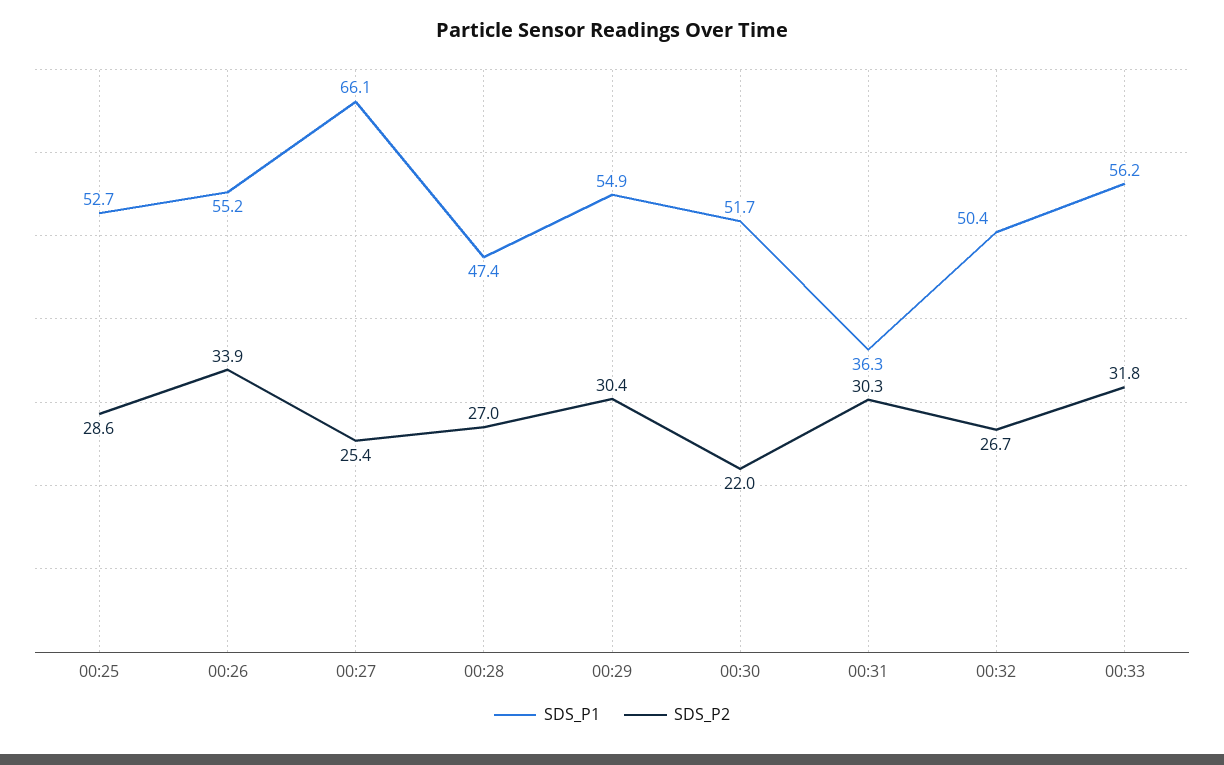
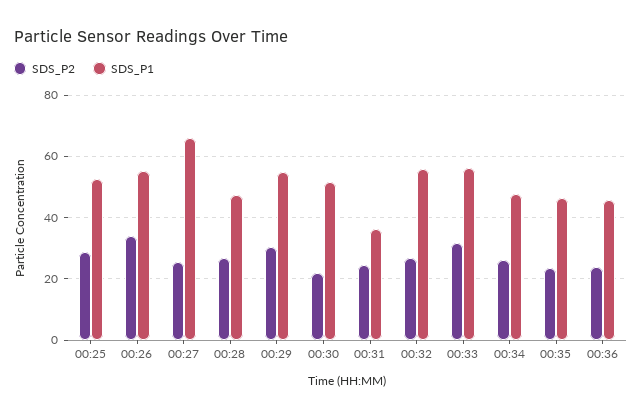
SDS_P2, 00:31: 30.3 -> 24
SDS_P1, 00:32: 50.4 -> 56
SDS_P2, 00:34: none -> 26
SDS_P1, 00:34: none -> 48
SDS_P2, 00:35: none -> 24
SDS_P1, 00:35: none -> 46
SDS_P2, 00:36: none -> 24
SDS_P1, 00:36: none -> 46

